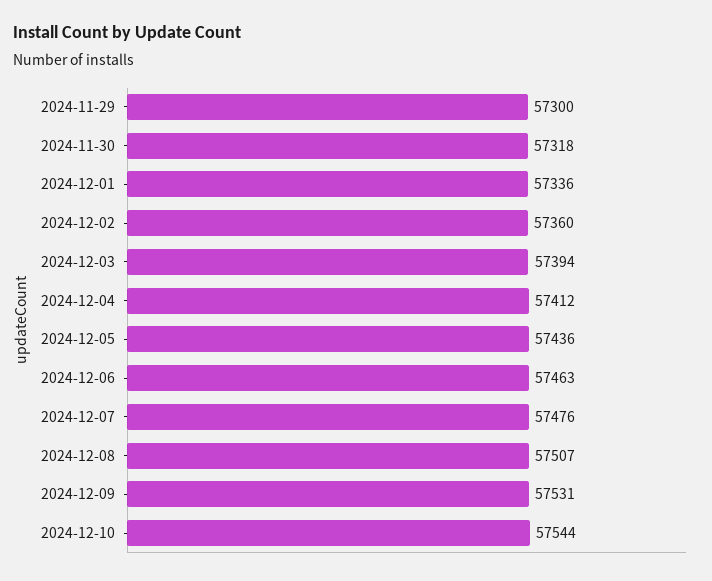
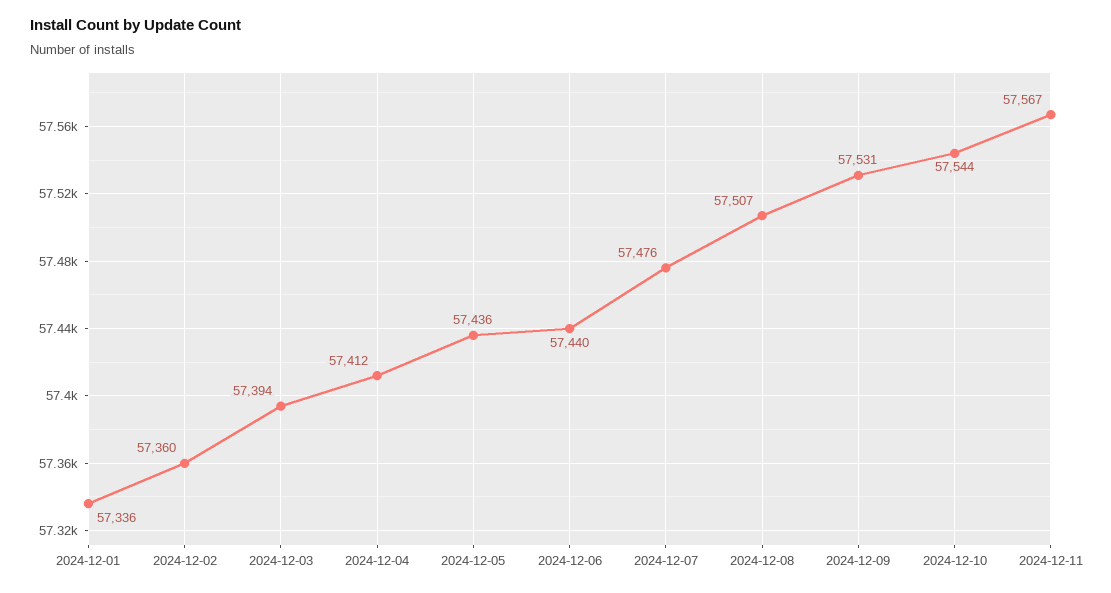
2024-11-29: 57300 -> none
2024-11-30: 57318 -> none
2024-12-06: 57463 -> 57440
2024-12-11: none -> 57567

